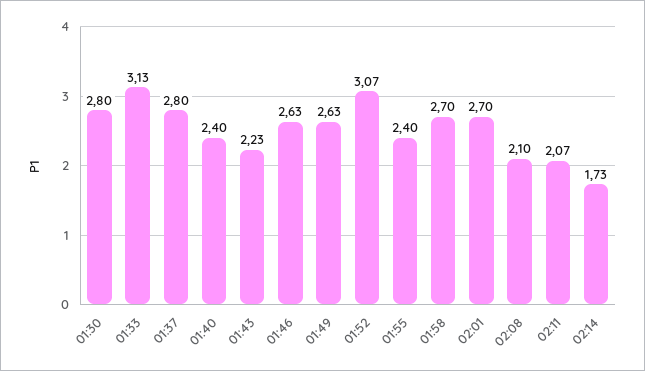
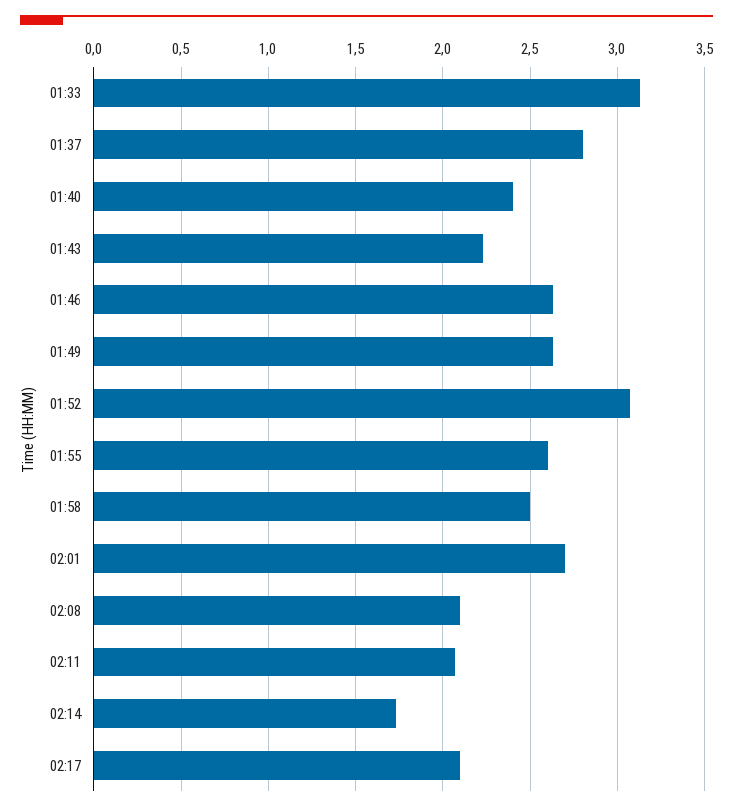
01:30: 2.8 -> none
01:55: 2.4 -> 2.6
01:58: 2.7 -> 2.5
02:17: none -> 2.1

